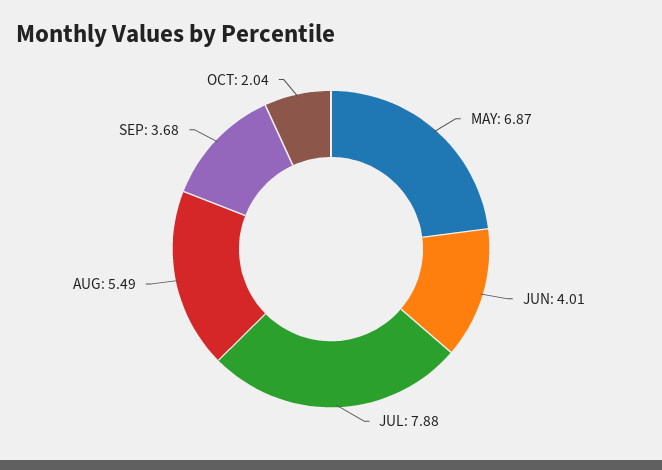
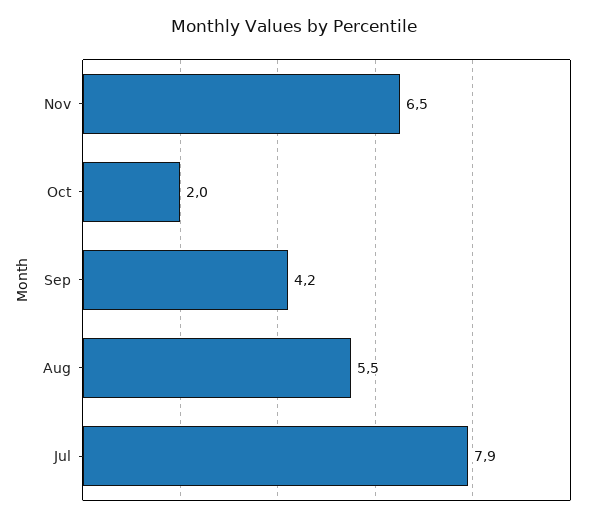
MAY: 6.87 -> none
JUN: 4.01 -> none
SEP: 3.68 -> 4.2
Nov: none -> 6.5

